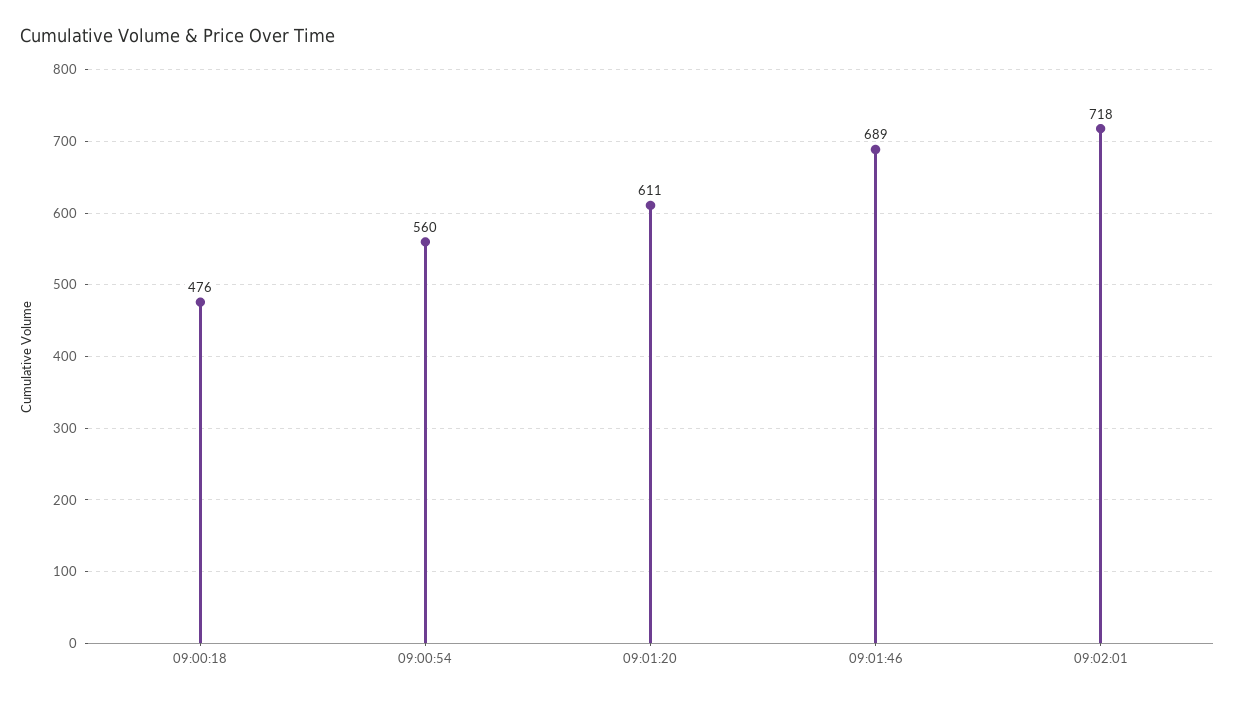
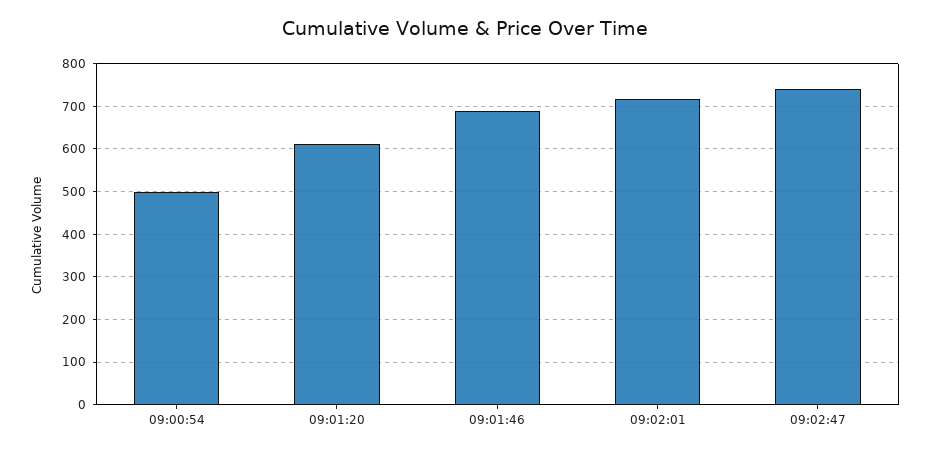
09:00:18: 476 -> none
09:00:54: 560 -> 500
09:02:47: none -> 740

